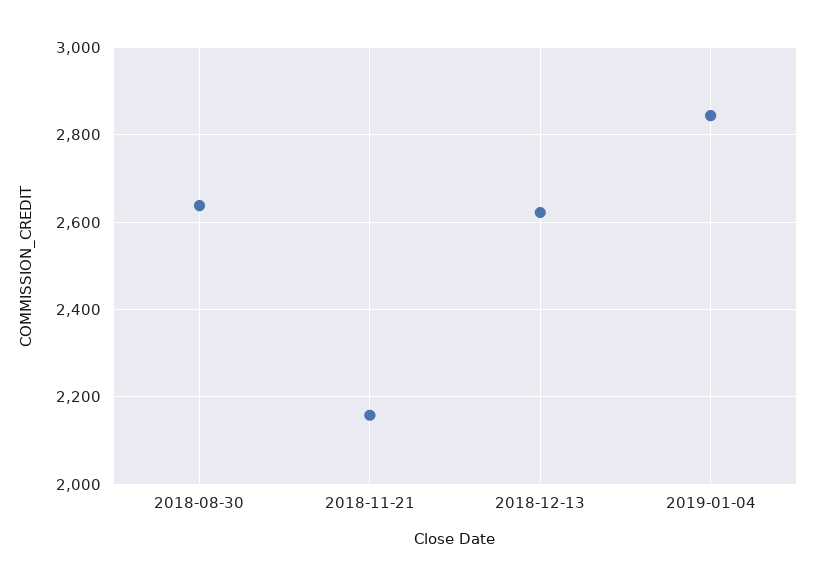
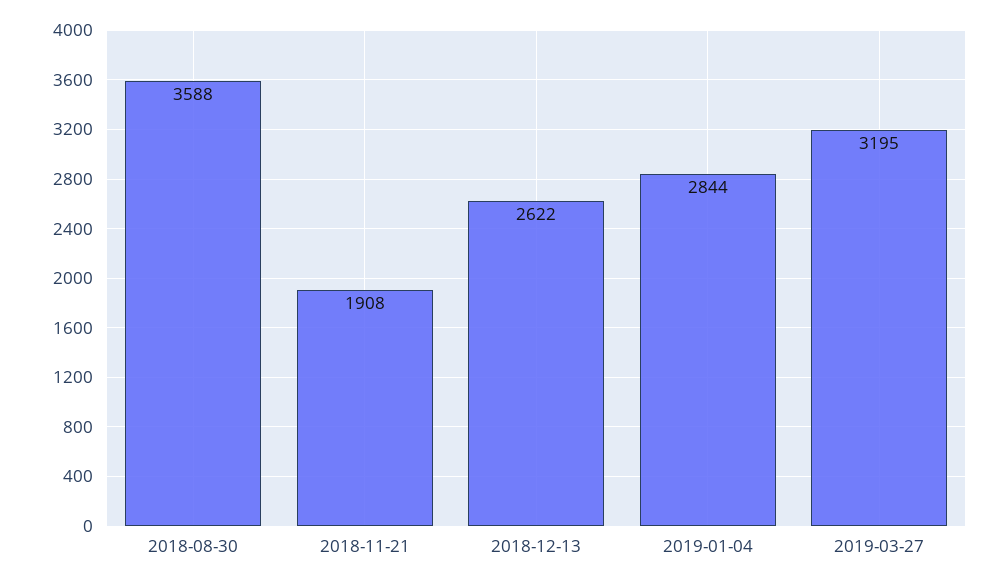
2018-08-30: 2640 -> 3588
2018-11-21: 2160 -> 1908
2019-03-27: none -> 3195

